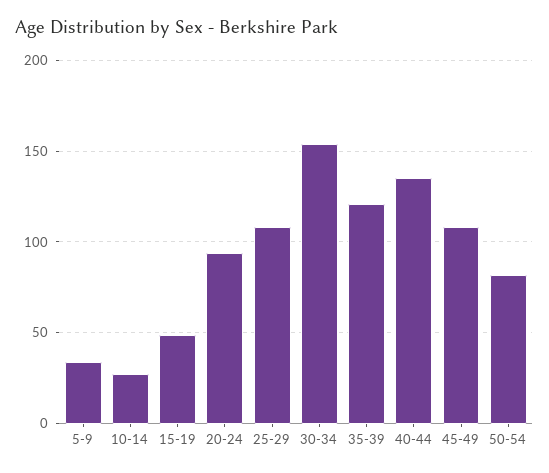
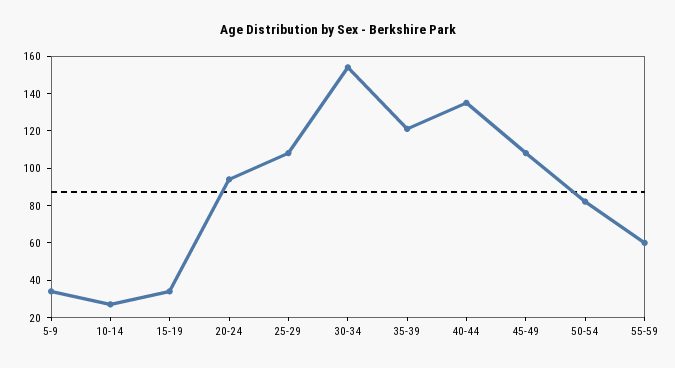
15-19: 50 -> 35
55-59: none -> 60

